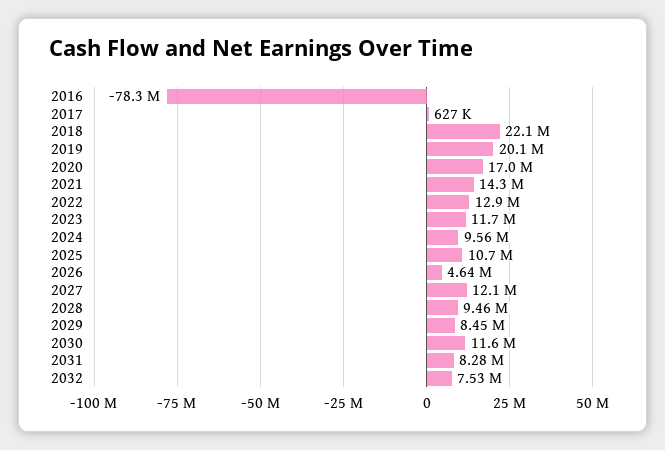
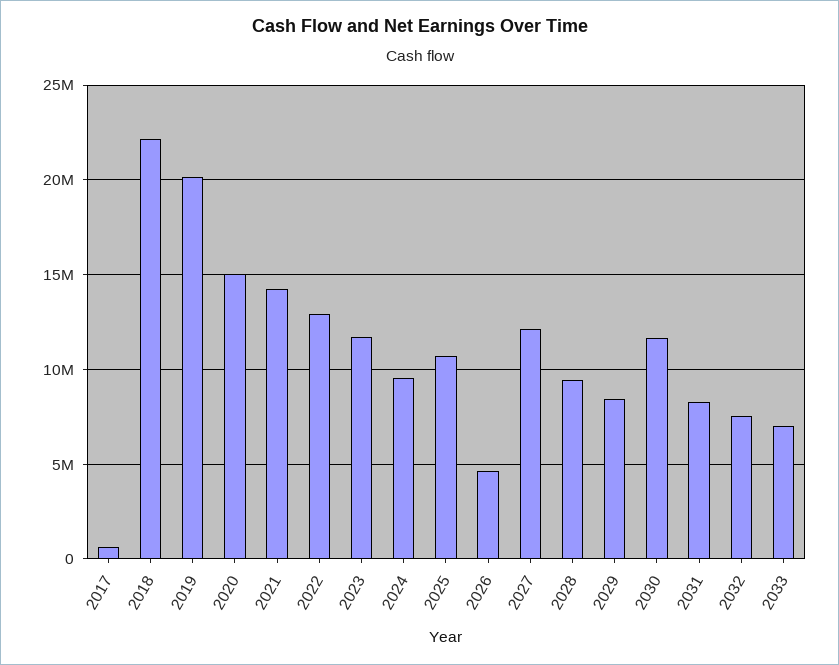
2016: -78300000 -> none
2020: 17000000 -> 15000000
2033: none -> 7000000

